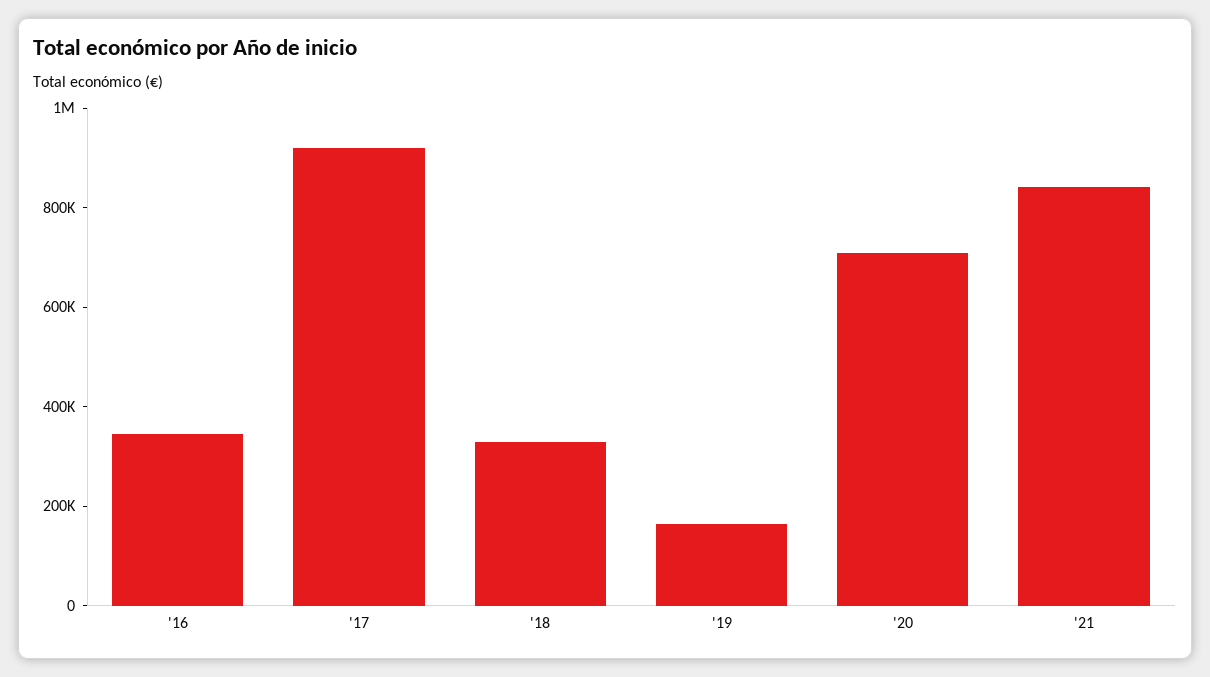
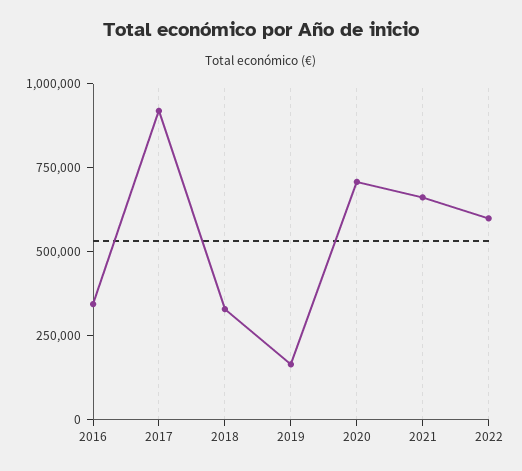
'21: 850000 -> 650000
2022: none -> 600000

